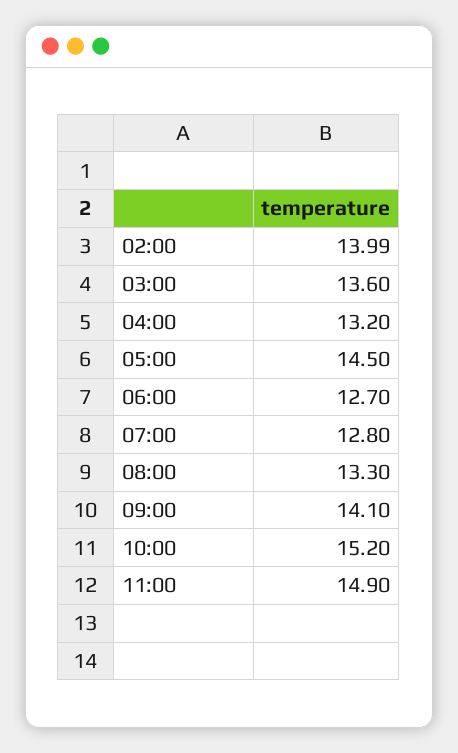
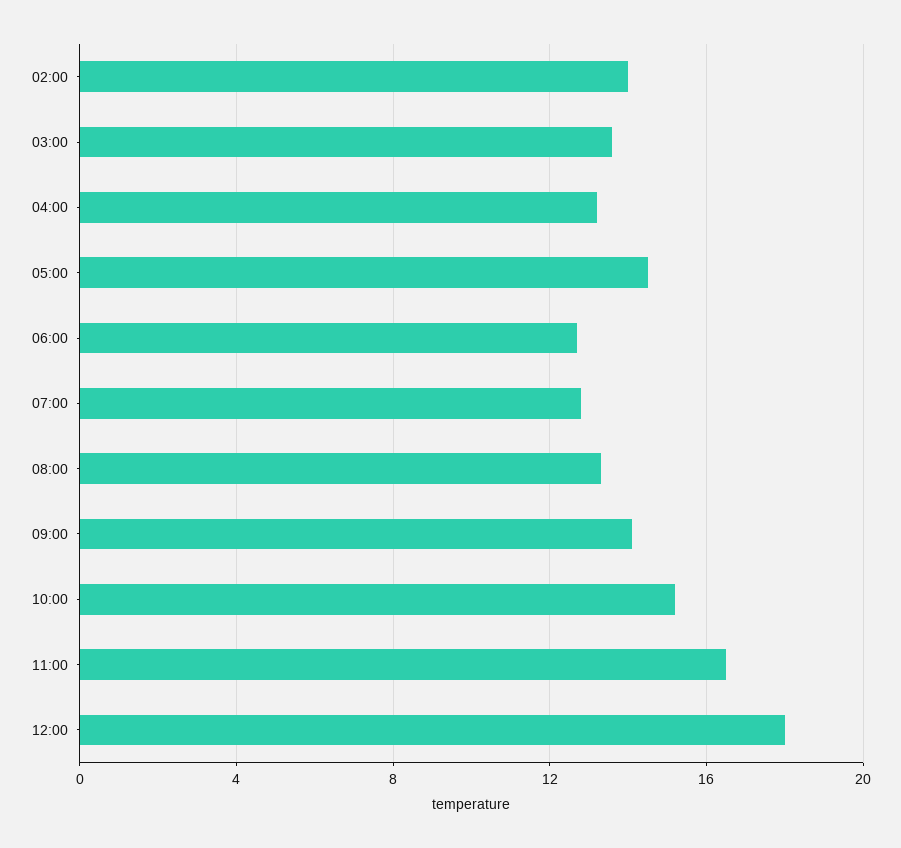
11:00: 14.9 -> 16.5
12:00: none -> 18

